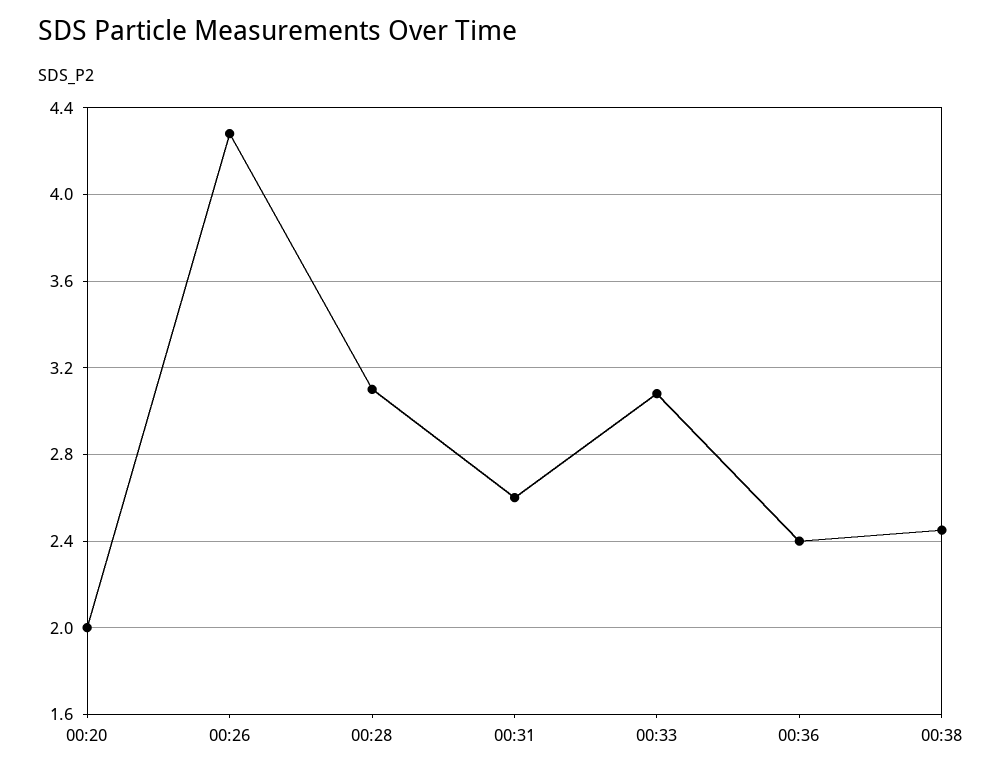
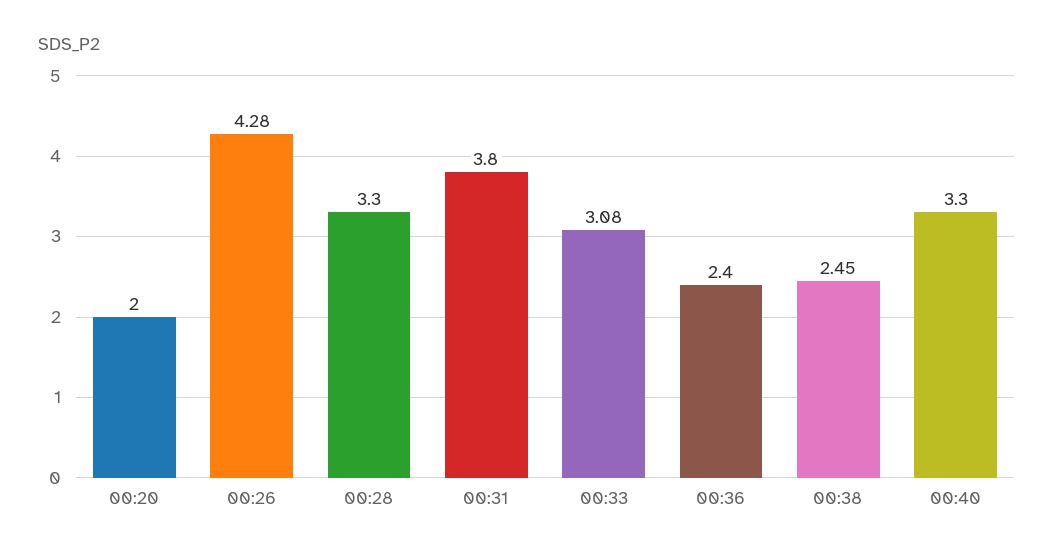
00:28: 3.1 -> 3.3
00:31: 2.6 -> 3.8
00:40: none -> 3.3

